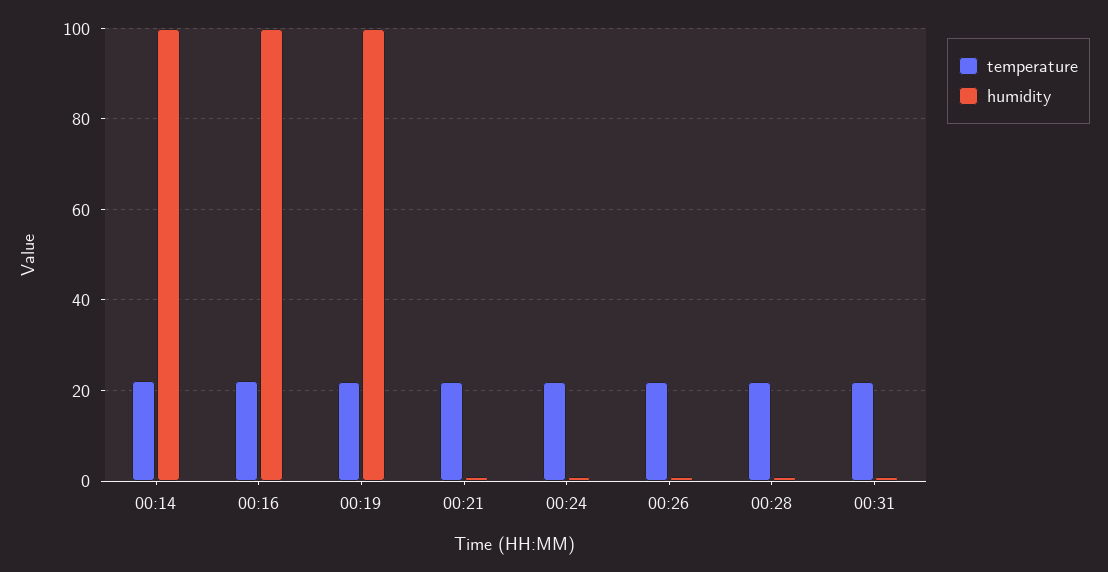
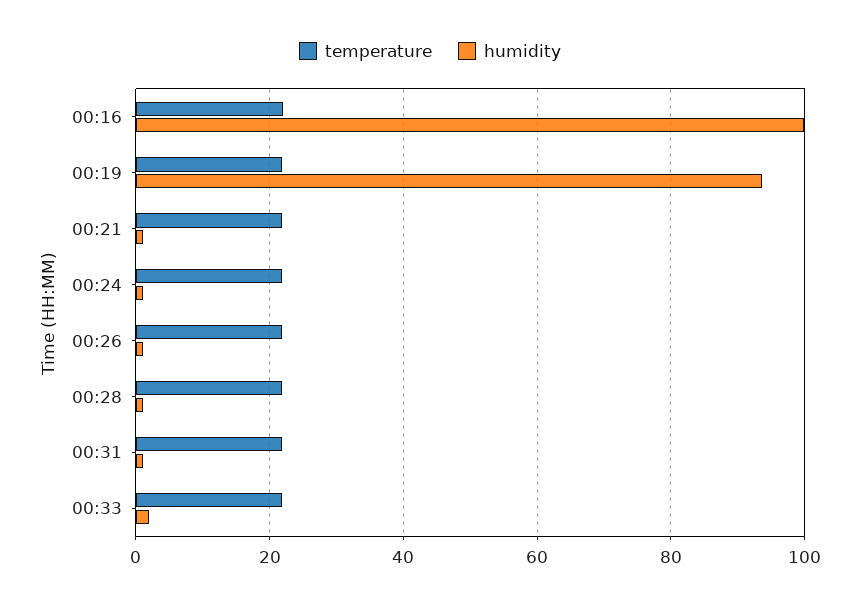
temperature, 00:14: 22 -> none
humidity, 00:14: 100 -> none
humidity, 00:19: 100 -> 94
temperature, 00:33: none -> 22
humidity, 00:33: none -> 2

